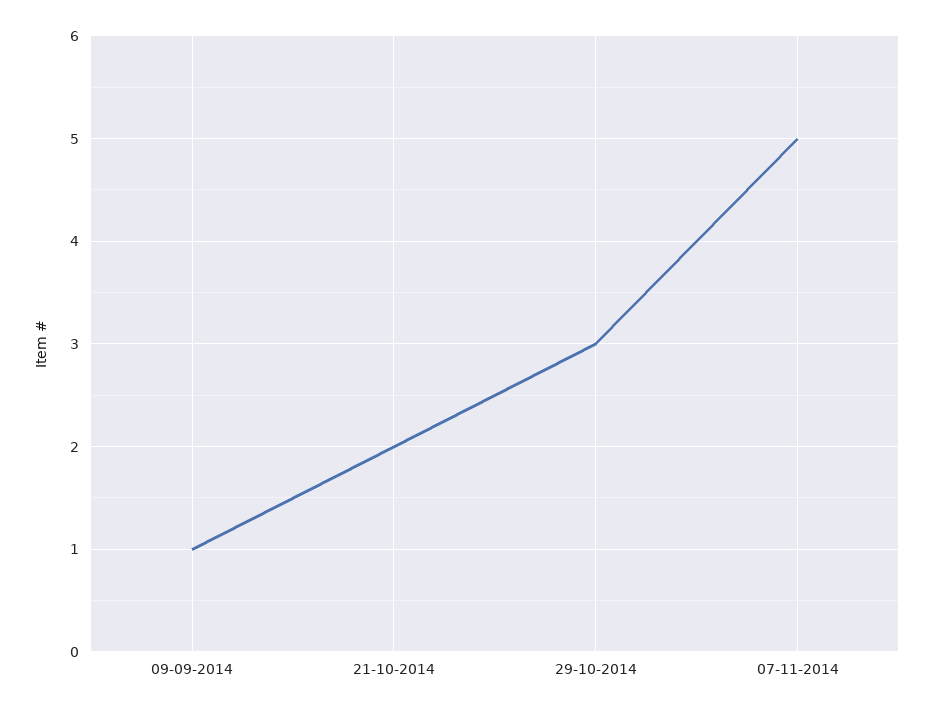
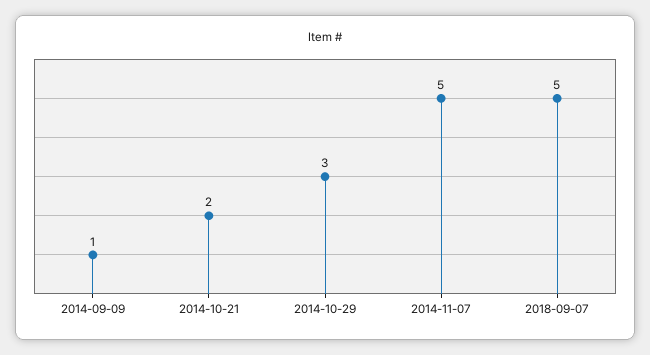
2018-09-07: none -> 5

